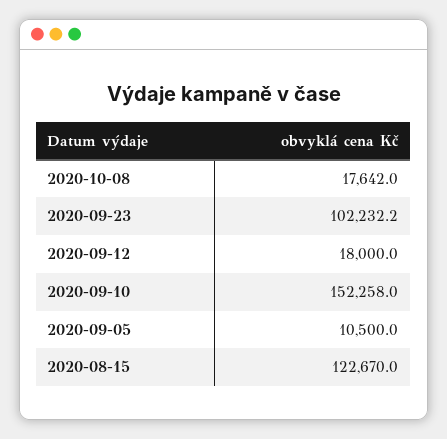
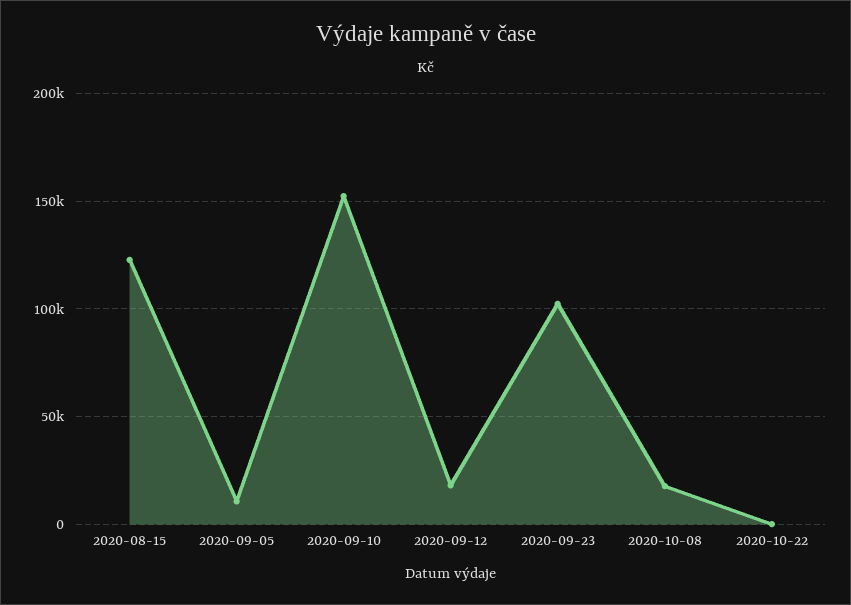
2020-10-22: none -> 0

